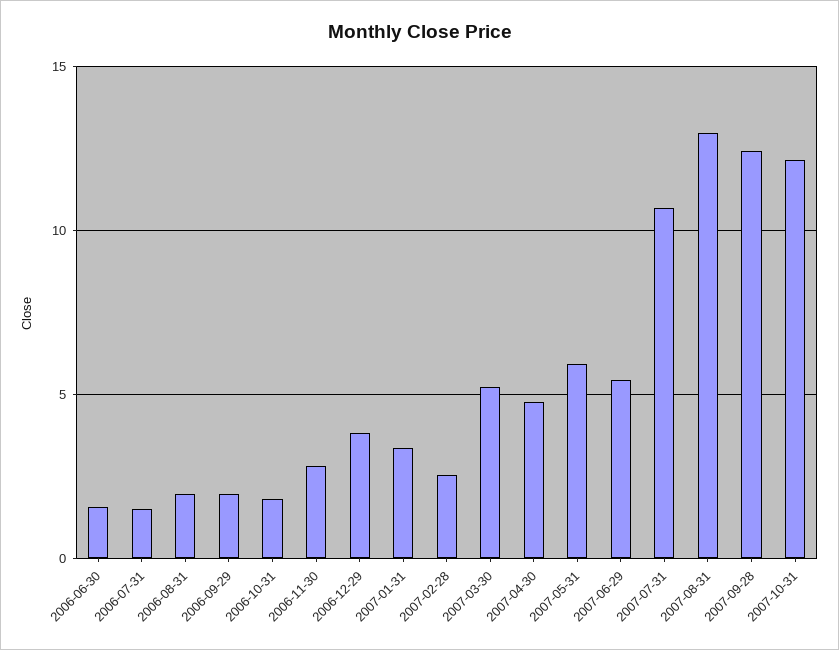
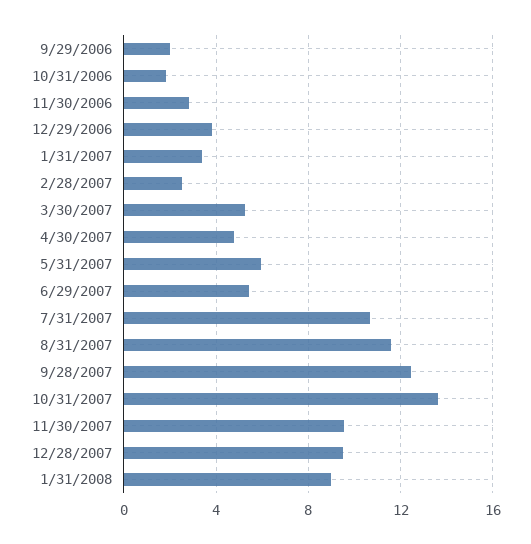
2006-06-30: 1.5 -> none
2006-07-31: 1.5 -> none
2006-08-31: 2 -> none
2007-08-31: 13 -> 11.5
2007-10-31: 12 -> 13.5
11/30/2007: none -> 9.5
12/28/2007: none -> 9.5
1/31/2008: none -> 9

